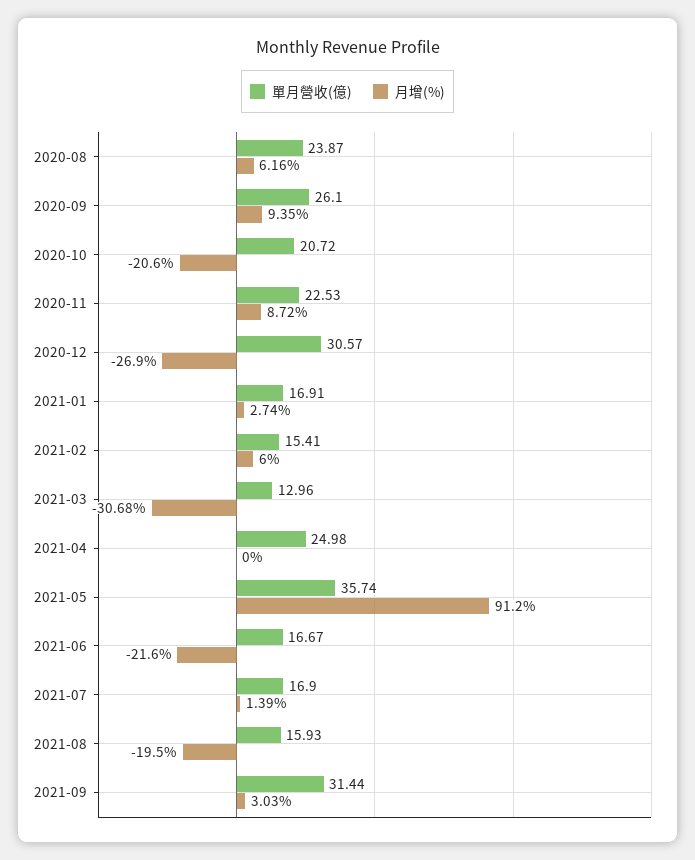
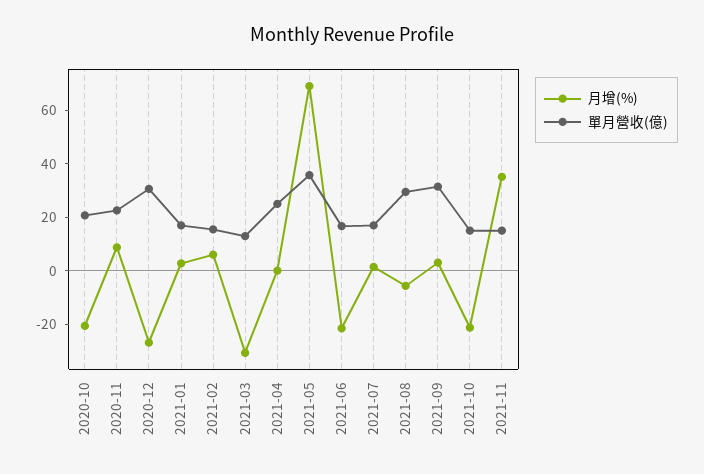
單月營收(億), 2020-08: 23.87 -> none
月增(%), 2020-08: 6.16 -> none
單月營收(億), 2020-09: 26.1 -> none
月增(%), 2020-09: 9.35 -> none
月增(%), 2021-05: 91.2 -> 70
單月營收(億), 2021-08: 15.93 -> 30
月增(%), 2021-08: -19.5 -> -5
月增(%), 2021-10: none -> -20
單月營收(億), 2021-10: none -> 15
月增(%), 2021-11: none -> 35
單月營收(億), 2021-11: none -> 15

